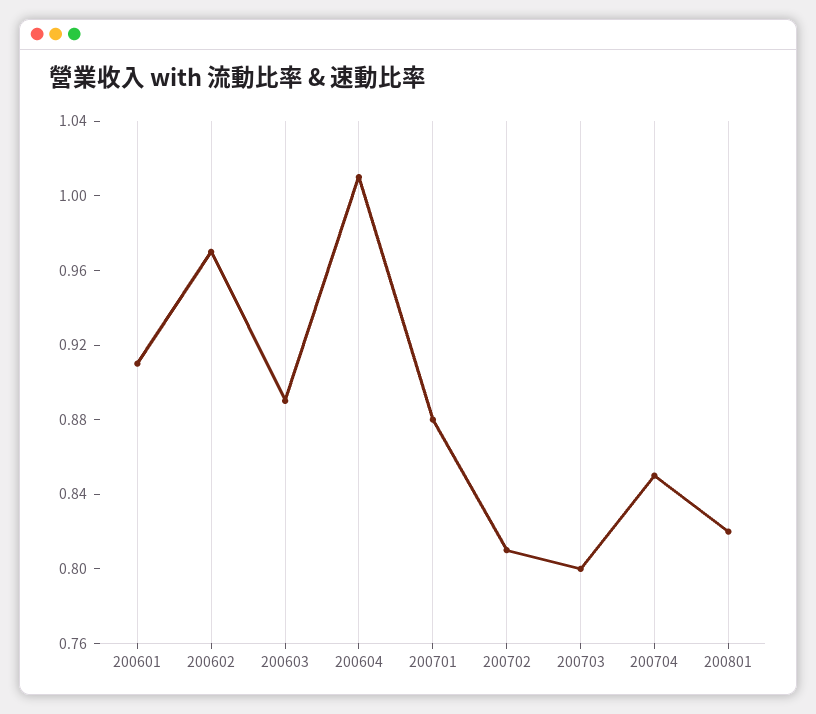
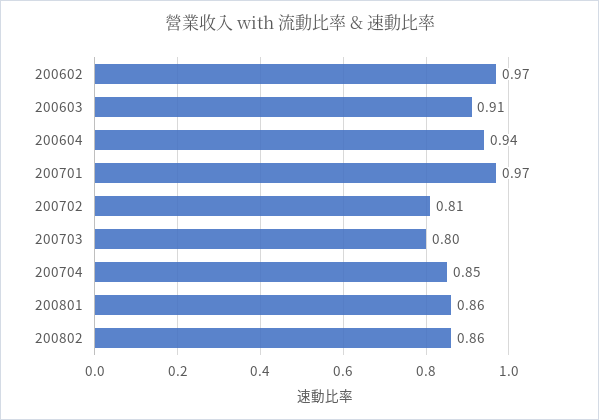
200601: 0.91 -> none
200603: 0.89 -> 0.91
200604: 1.01 -> 0.94
200701: 0.88 -> 0.97
200801: 0.82 -> 0.86
200802: none -> 0.86

